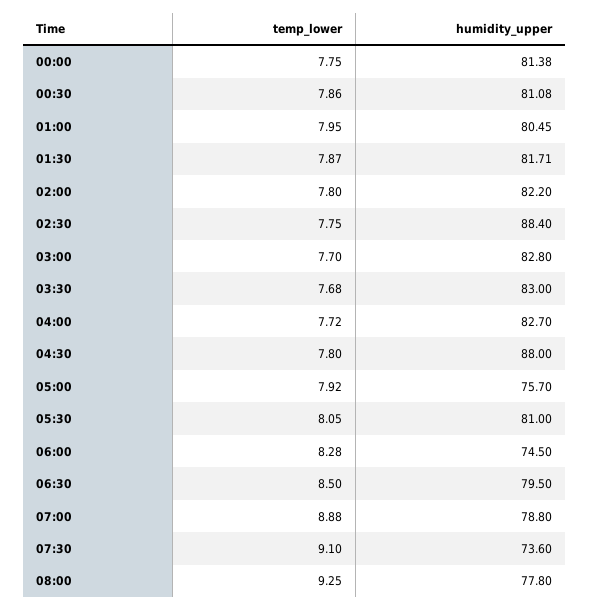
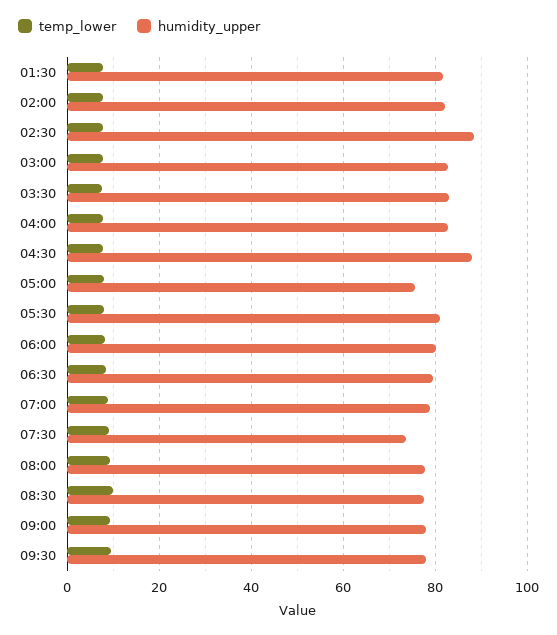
temp_lower, 00:00: 7.75 -> none
humidity_upper, 00:00: 81.38 -> none
temp_lower, 00:30: 7.86 -> none
humidity_upper, 00:30: 81.08 -> none
temp_lower, 01:00: 7.95 -> none
humidity_upper, 01:00: 80.45 -> none
humidity_upper, 06:00: 74.5 -> 80
temp_lower, 08:30: none -> 10
humidity_upper, 08:30: none -> 78
temp_lower, 09:00: none -> 10
humidity_upper, 09:00: none -> 78
temp_lower, 09:30: none -> 10
humidity_upper, 09:30: none -> 78

